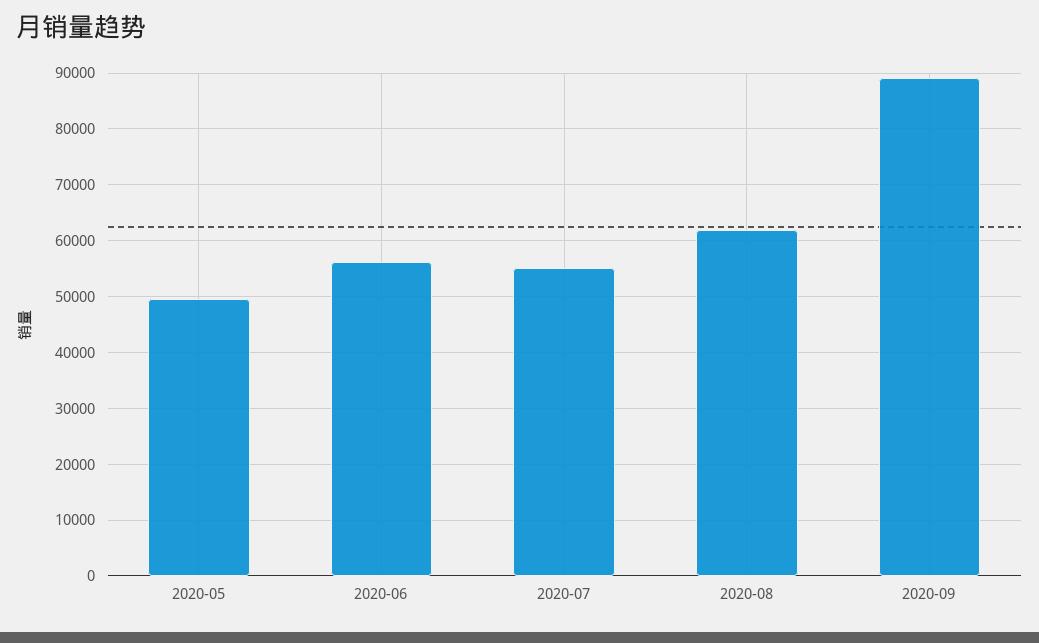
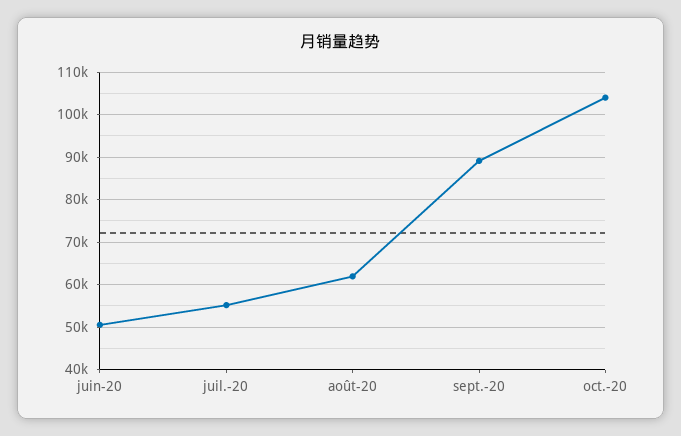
2020-05: 50000 -> none
2020-06: 56000 -> 50000
oct.-20: none -> 104000

